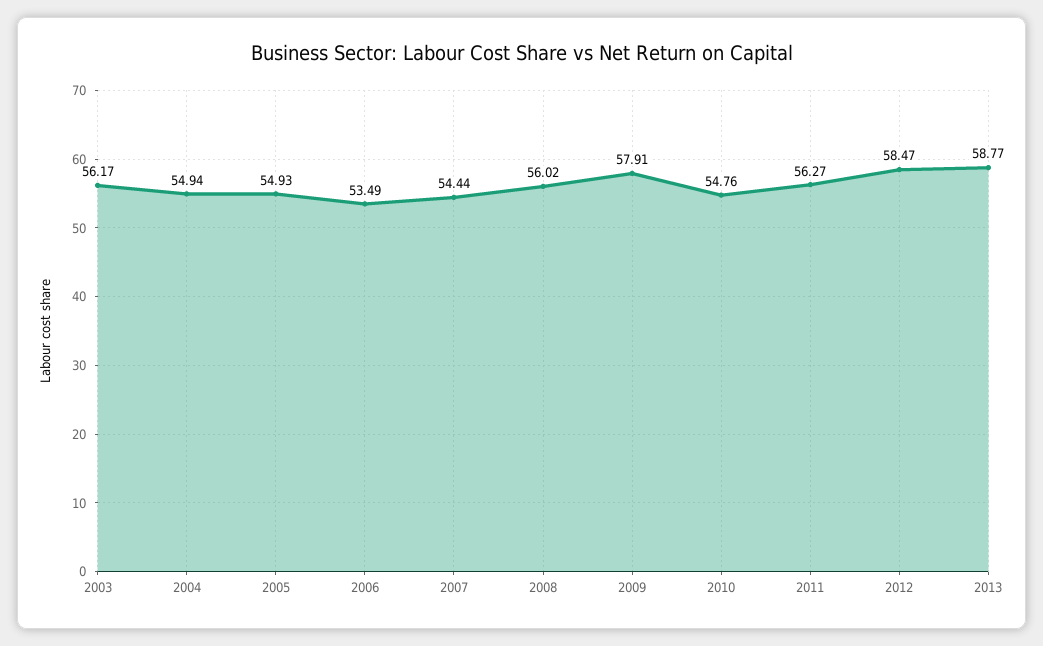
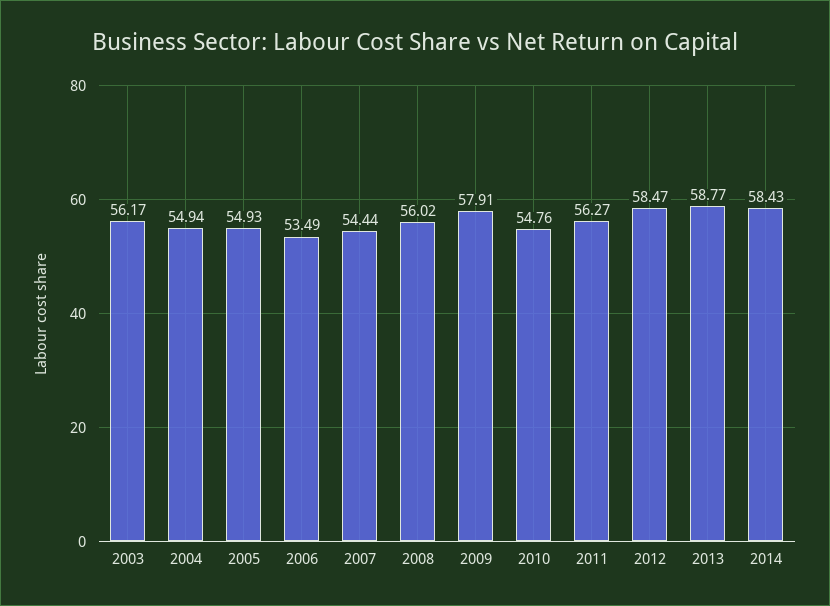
2014: none -> 58.43

